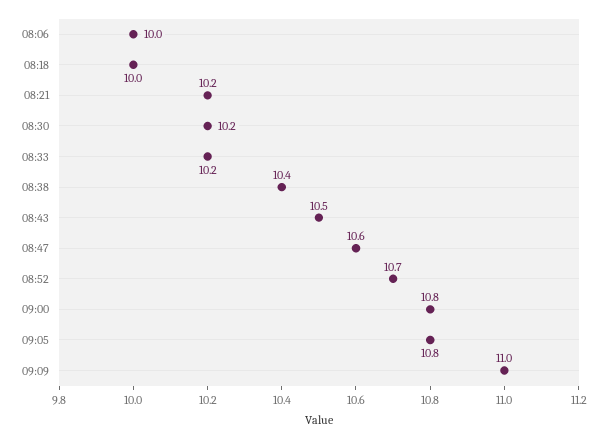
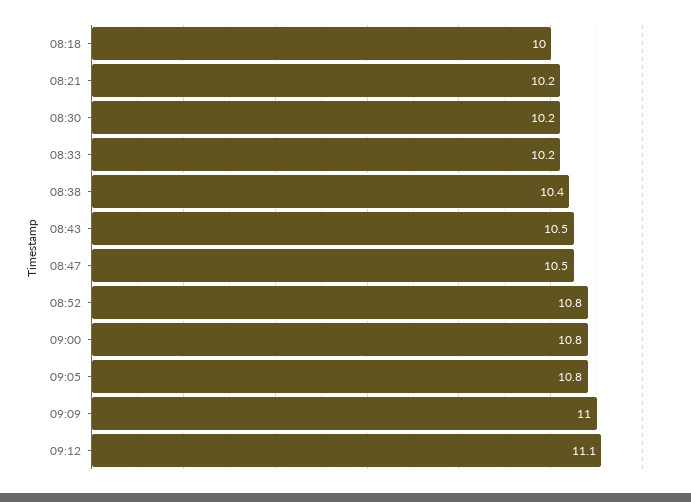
08:06: 10 -> none
08:47: 10.6 -> 10.5
08:52: 10.7 -> 10.8
09:12: none -> 11.1

